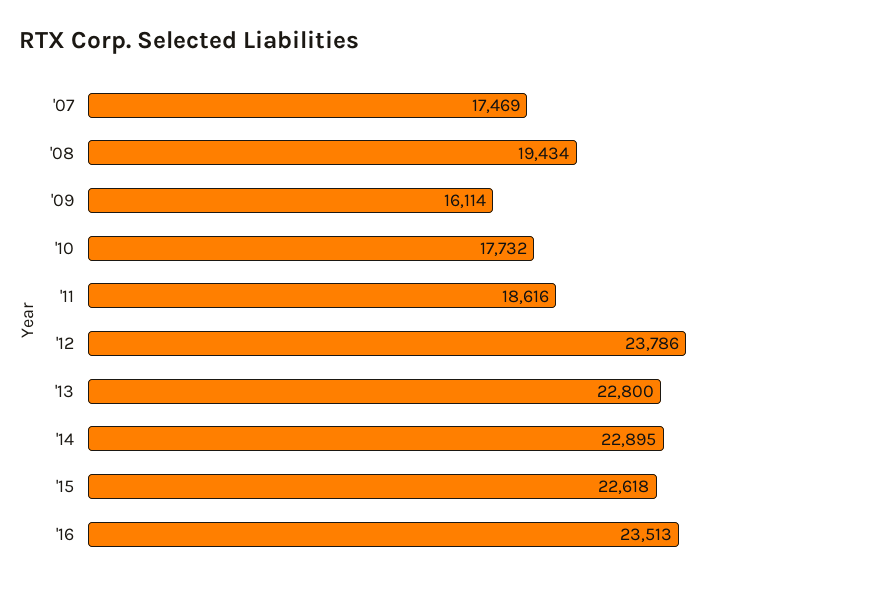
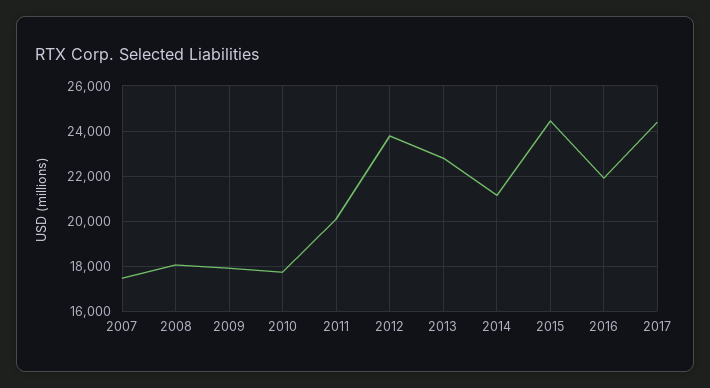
'08: 19434 -> 18000
'09: 16114 -> 18000
'11: 18616 -> 20000
'14: 22895 -> 21000
'15: 22618 -> 24500
'16: 23513 -> 22000
2017: none -> 24500

